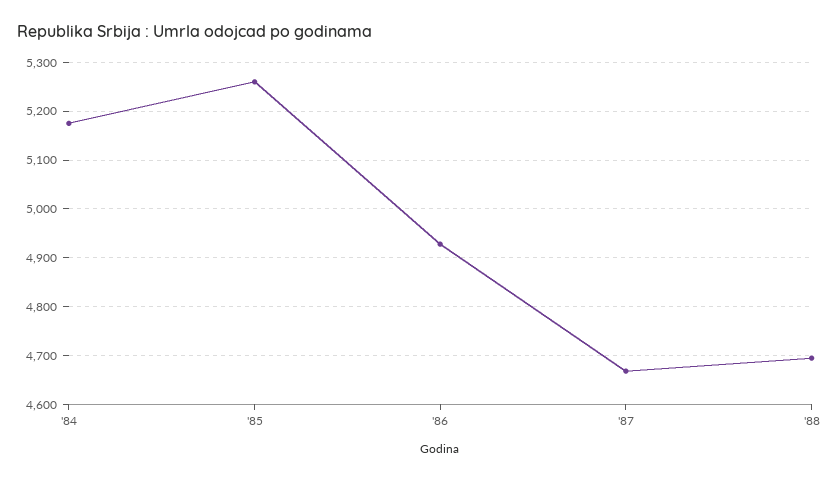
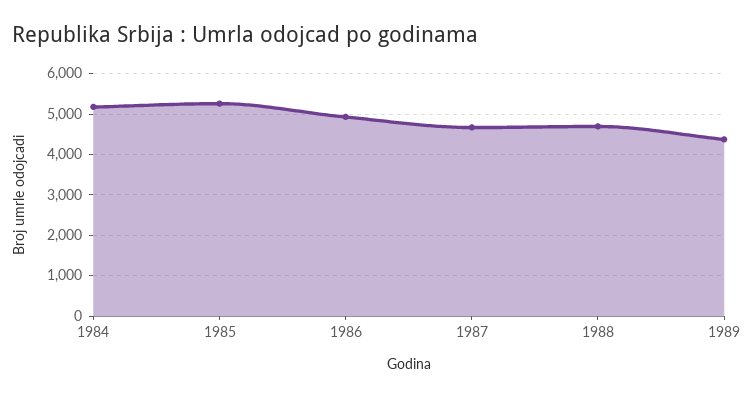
1989: none -> 4400

